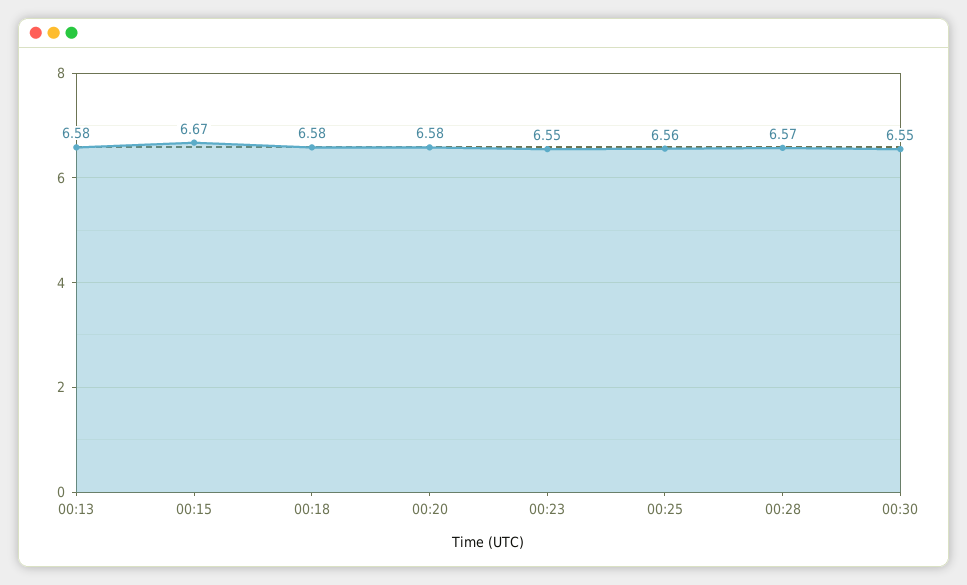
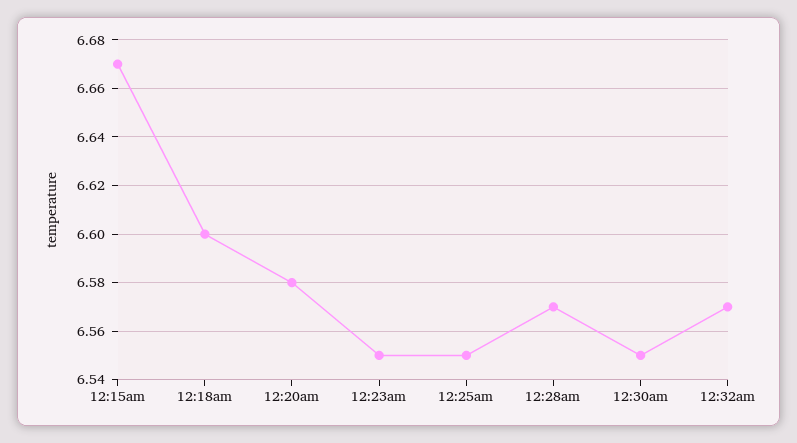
00:13: 6.58 -> none
00:18: 6.58 -> 6.6
00:25: 6.56 -> 6.55
12:32am: none -> 6.57

